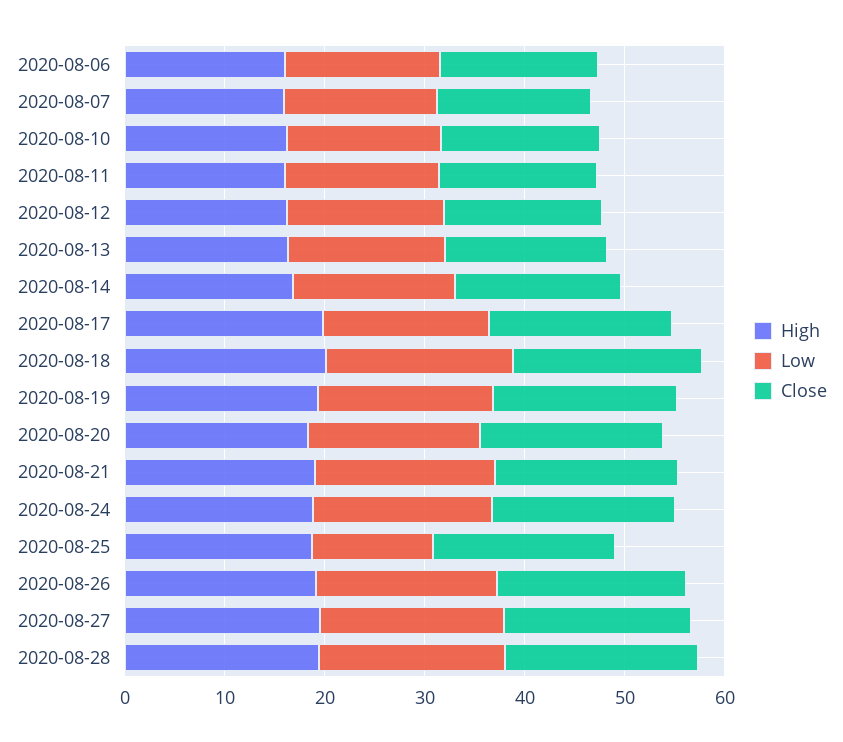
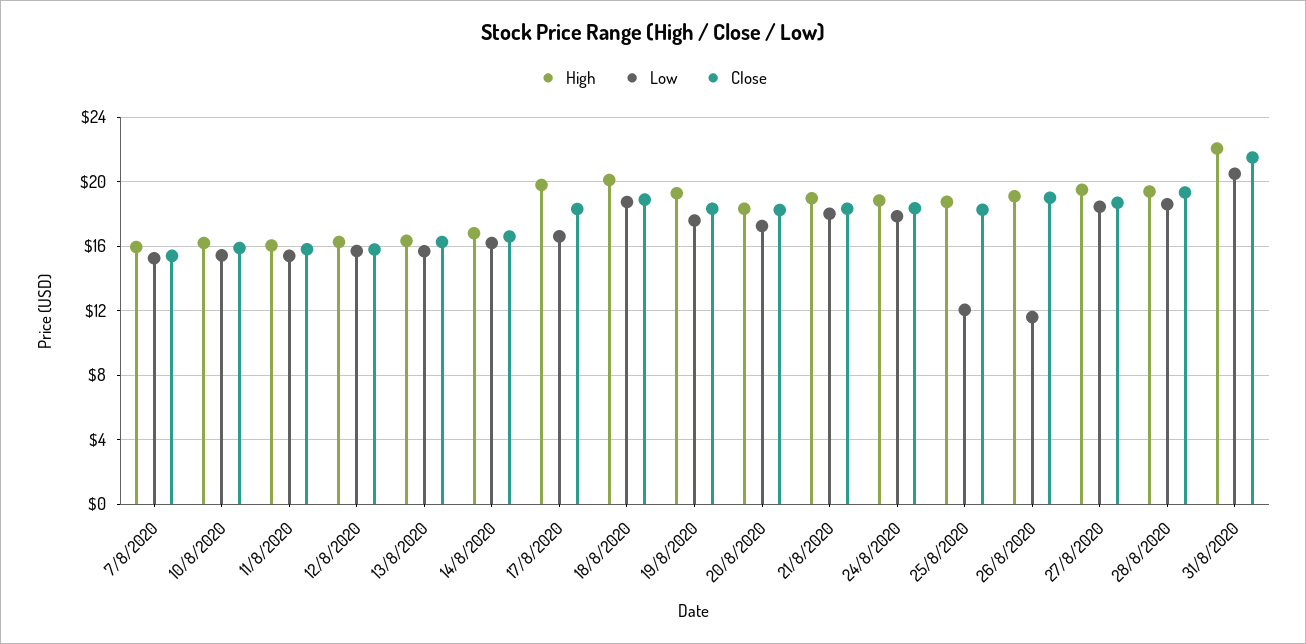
High, 2020-08-06: 16 -> none
Low, 2020-08-06: 16 -> none
Close, 2020-08-06: 16 -> none
Low, 2020-08-26: 18 -> 11.5
High, 31/8/2020: none -> 22
Low, 31/8/2020: none -> 20.5
Close, 31/8/2020: none -> 21.5

